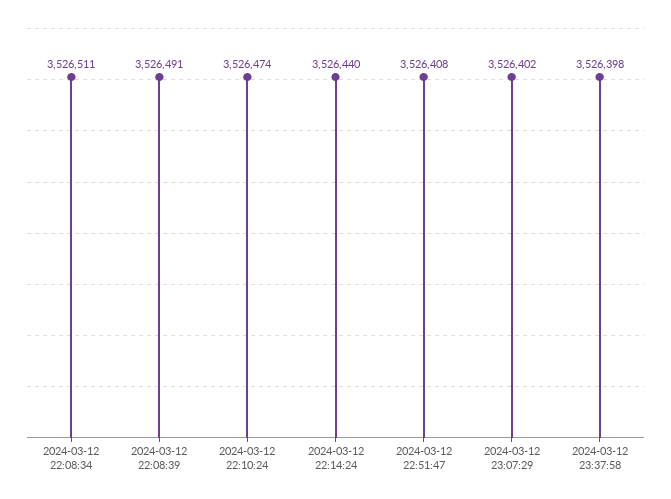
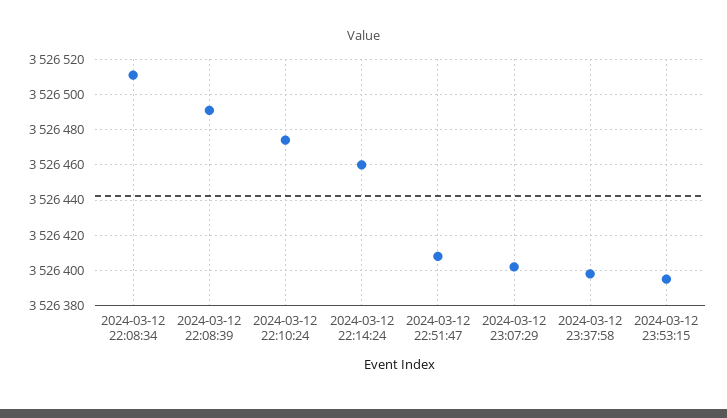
2024-03-12 22:14:24: 3526440 -> 3526460
2024-03-12 23:53:15: none -> 3526395

